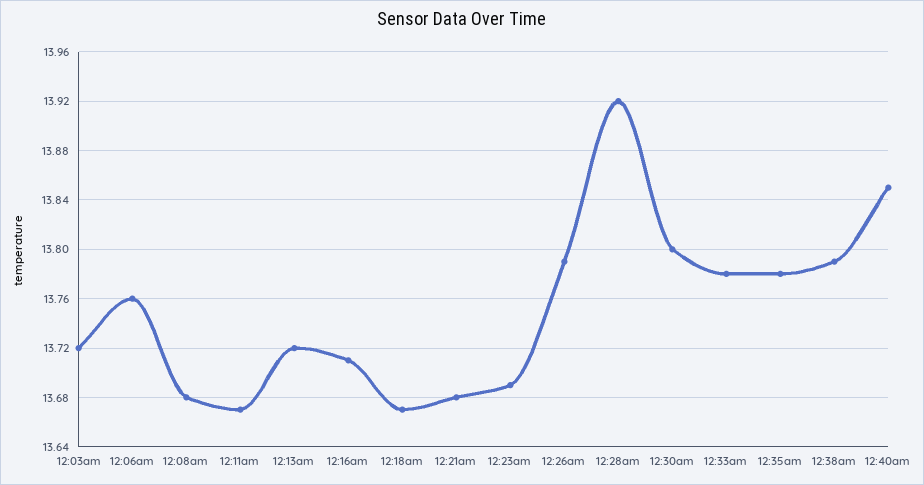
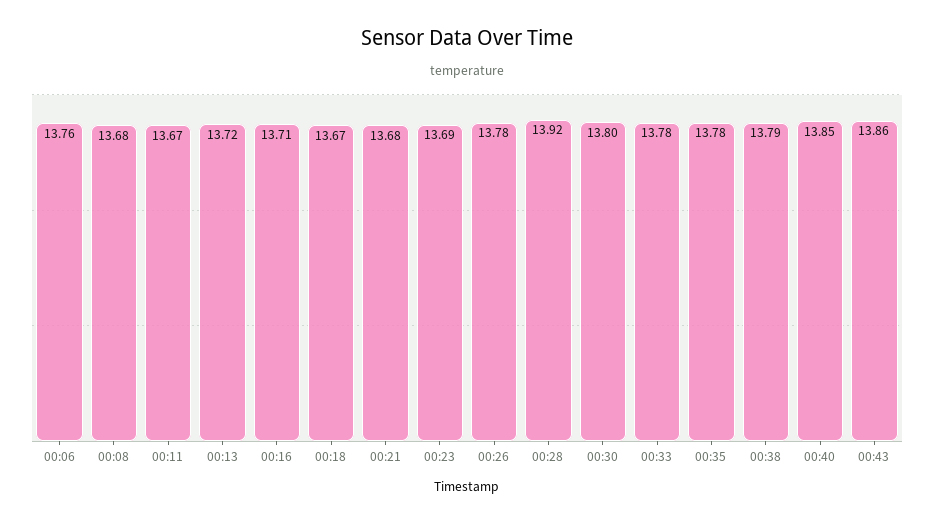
12:03am: 13.72 -> none
12:26am: 13.79 -> 13.78
00:43: none -> 13.86

